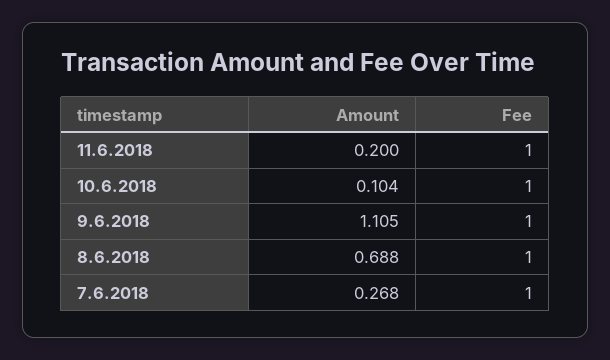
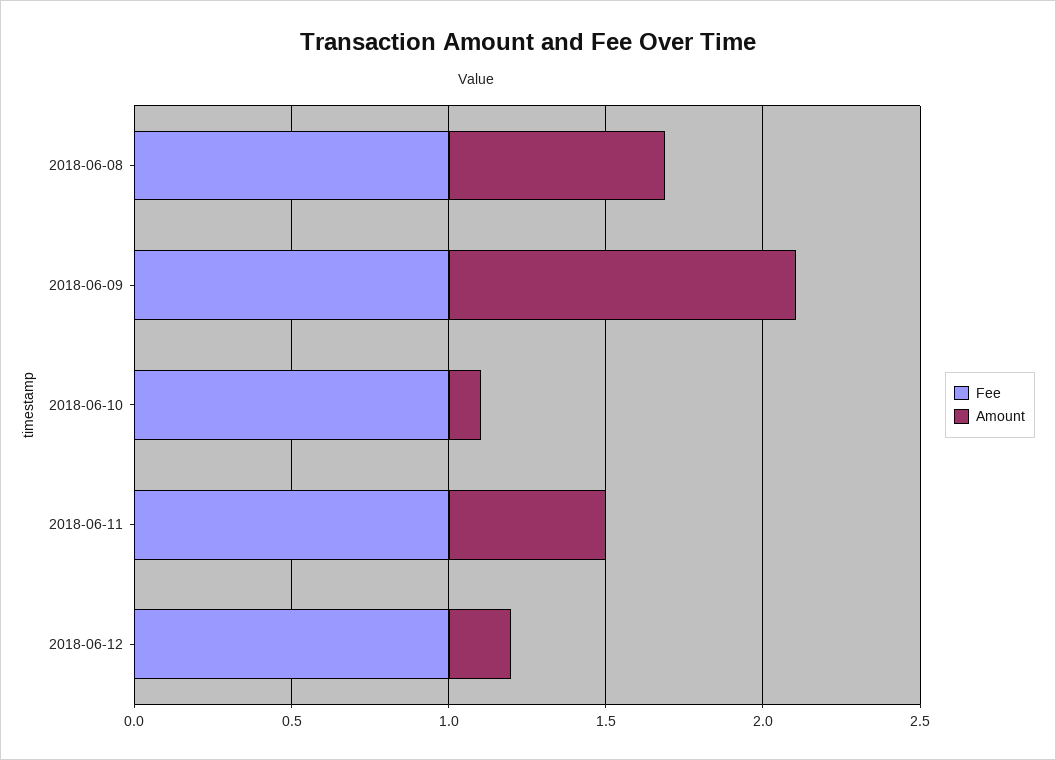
Amount, 11.6.2018: 0.2 -> 0.5
Amount, 7.6.2018: 0.268 -> none
Fee, 7.6.2018: 1 -> none
Fee, 2018-06-12: none -> 1
Amount, 2018-06-12: none -> 0.2

